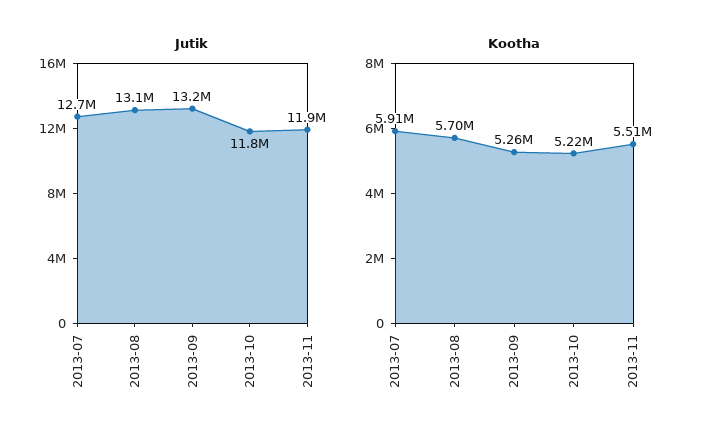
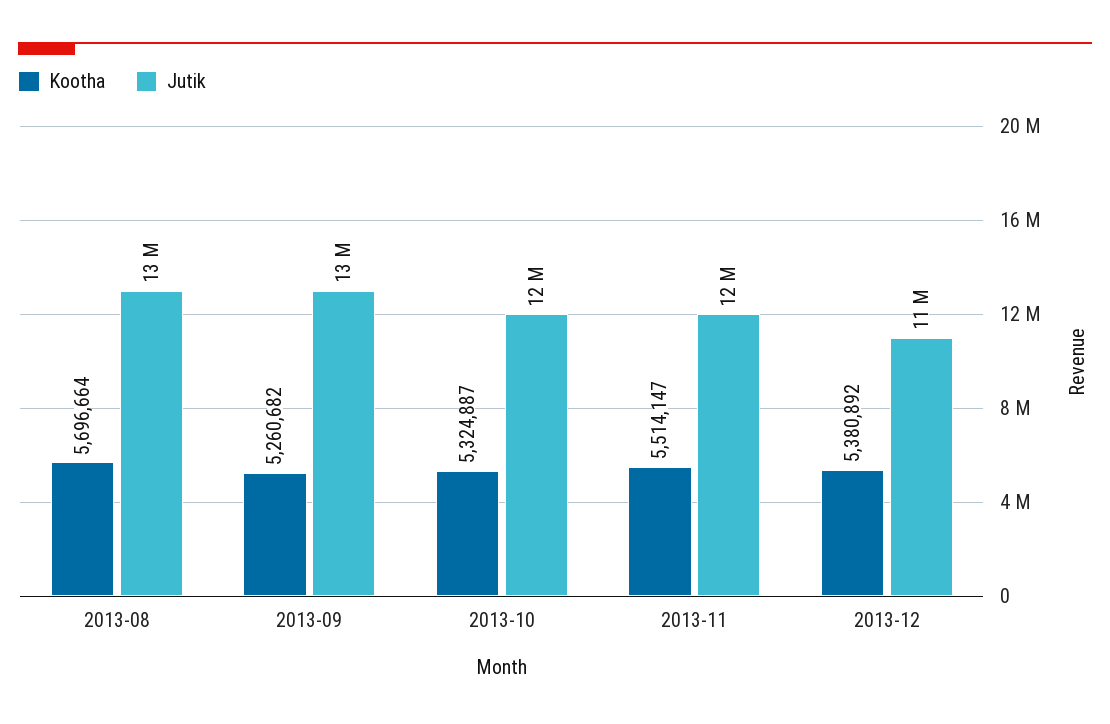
Jutik, 2013-07: 12700000 -> none
Kootha, 2013-07: 5910000 -> none
Kootha, 2013-10: 5220000 -> 5324887
Kootha, 2013-12: none -> 5380892
Jutik, 2013-12: none -> 11000000

